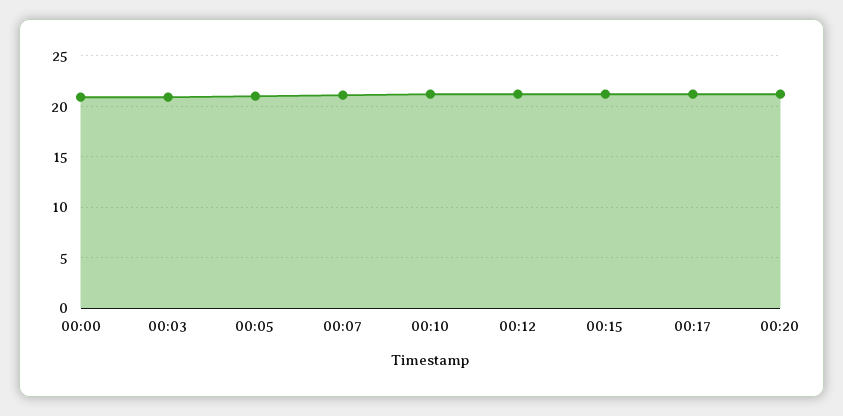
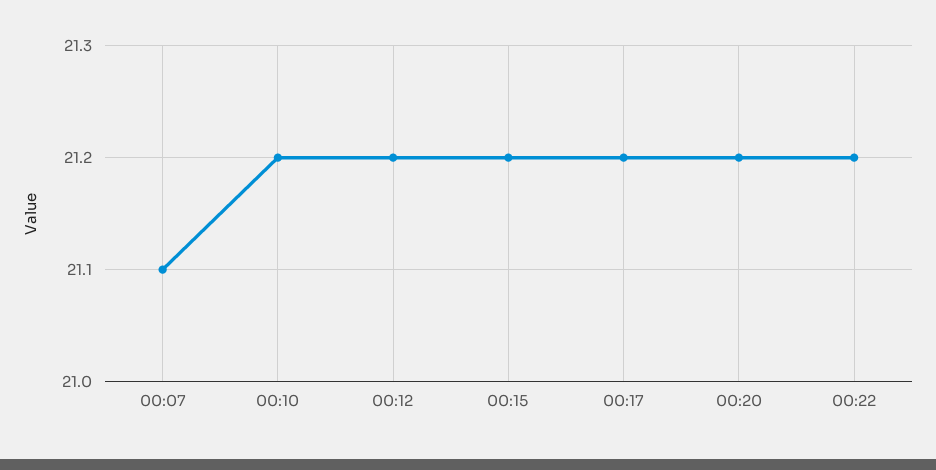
00:00: 21 -> none
00:03: 21 -> none
00:05: 21 -> none
00:22: none -> 21.2

